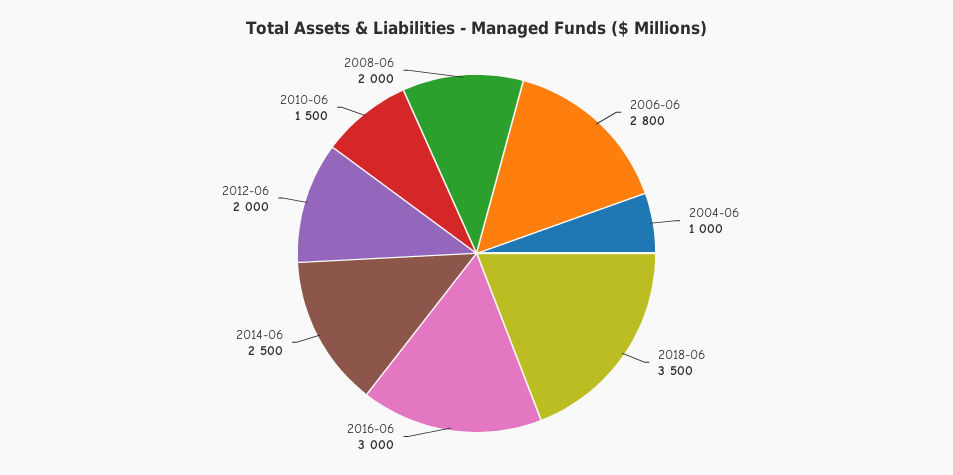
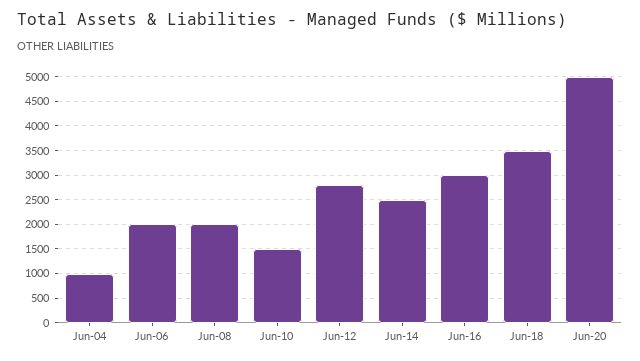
2006-06: 2800 -> 2000
2012-06: 2000 -> 2750
Jun-20: none -> 5000

